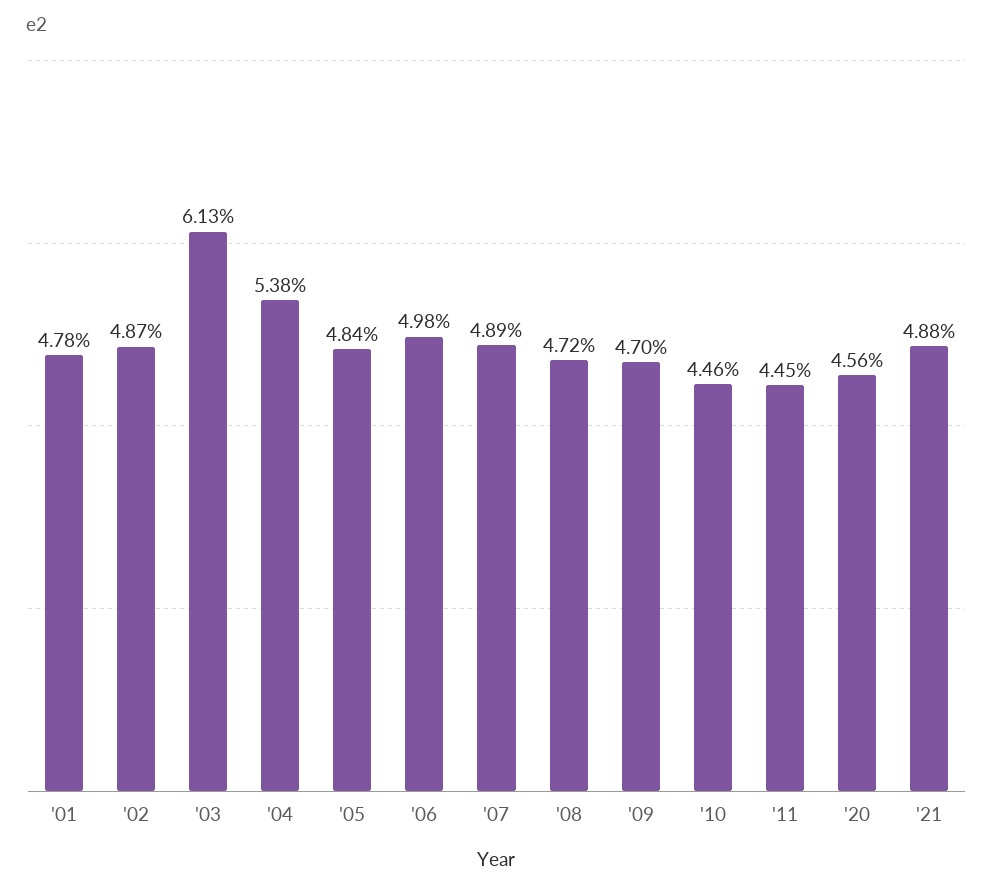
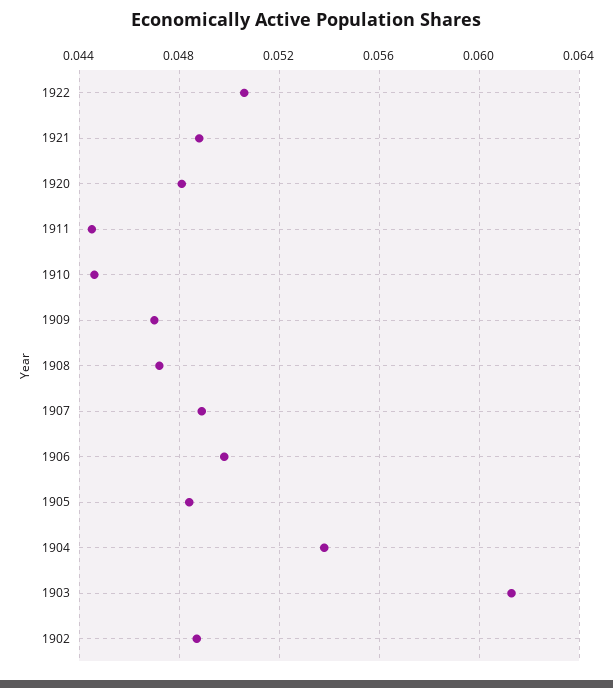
'01: 0.0478 -> none
'20: 0.0456 -> 0.048
1922: none -> 0.0505

